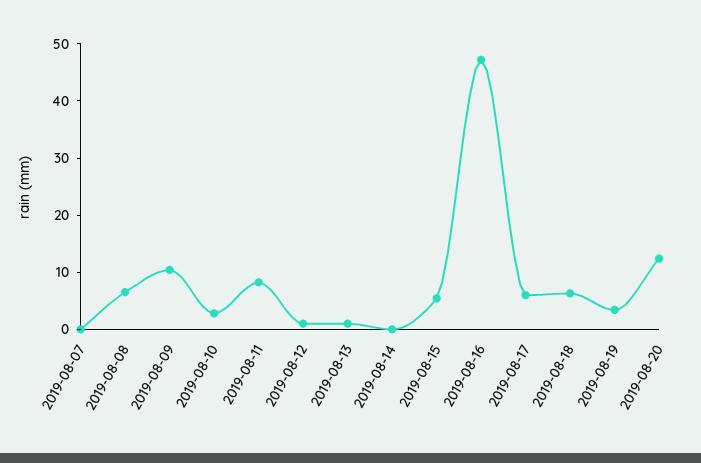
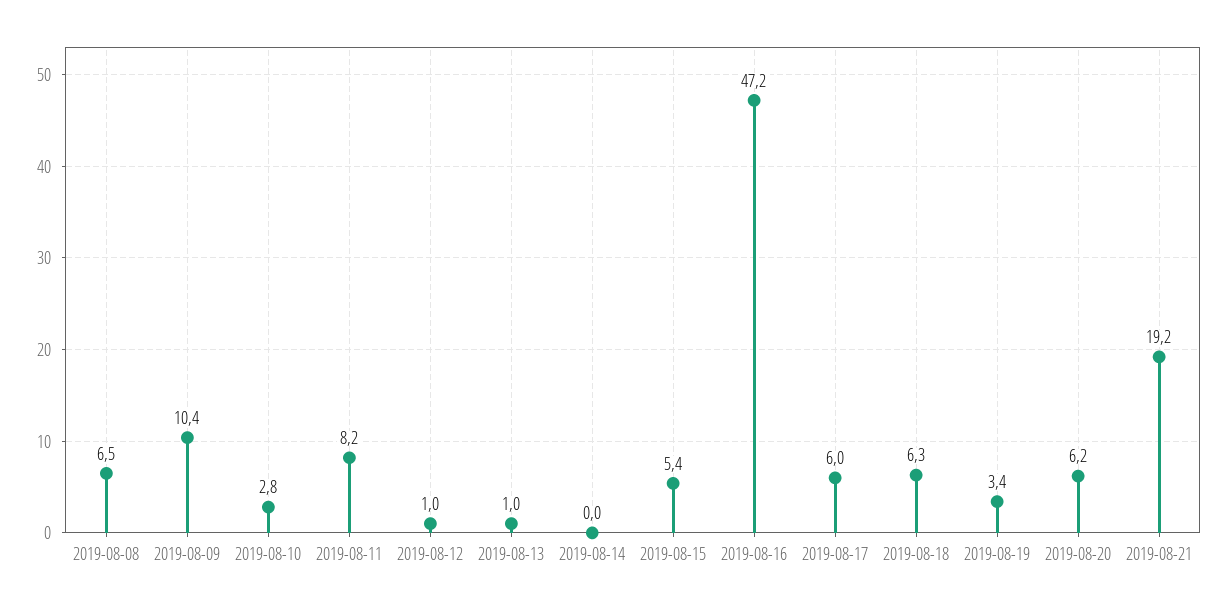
2019-08-07: 0 -> none
2019-08-20: 12 -> 6.2
2019-08-21: none -> 19.2

